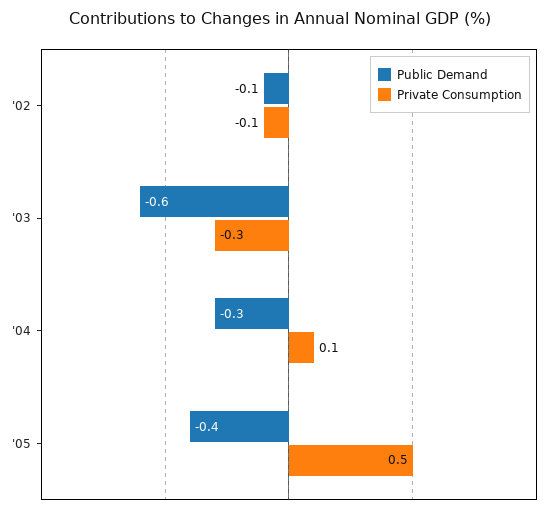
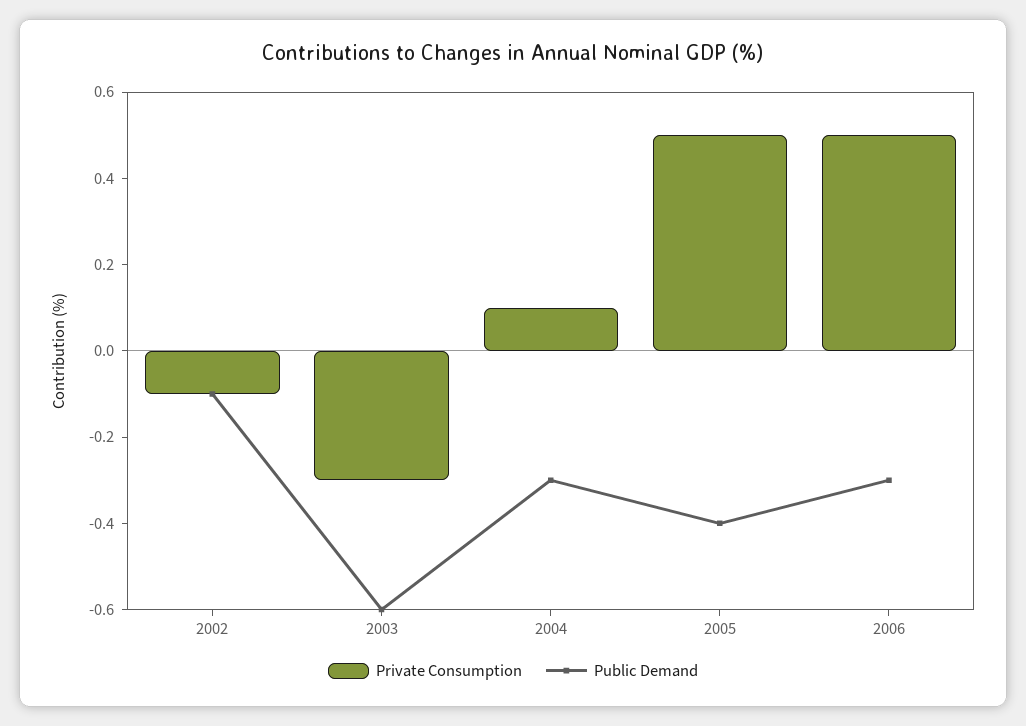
Private Consumption, 2006: none -> 0.5
Public Demand, 2006: none -> -0.3

